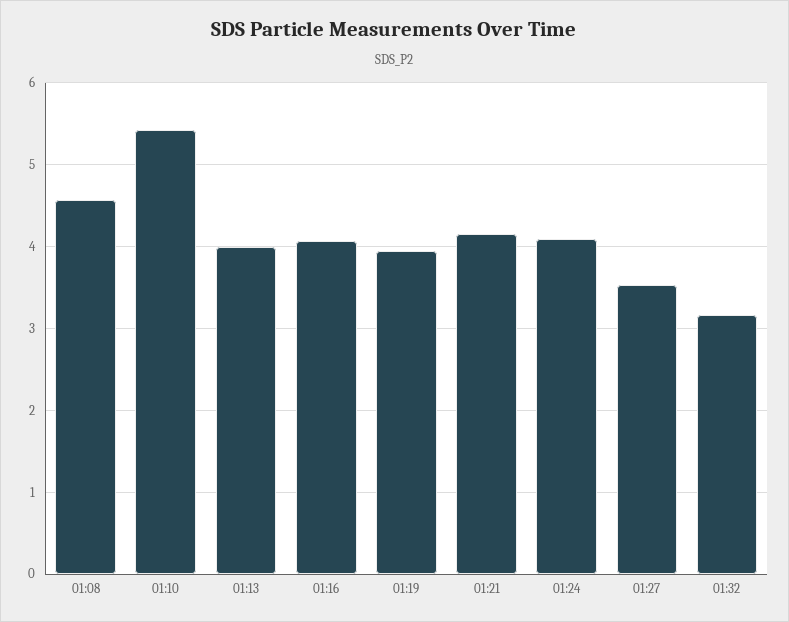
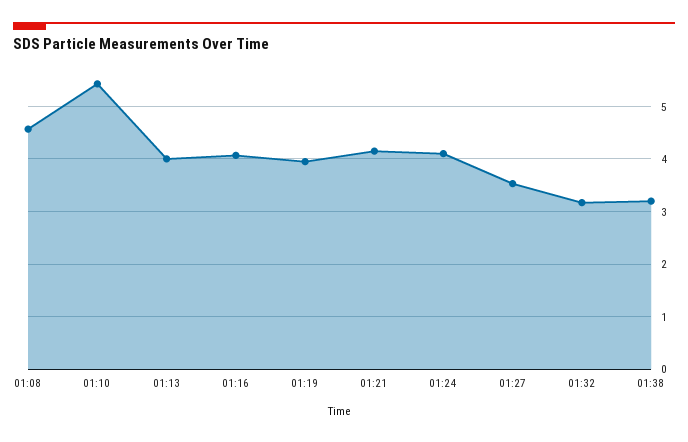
01:38: none -> 3.2

